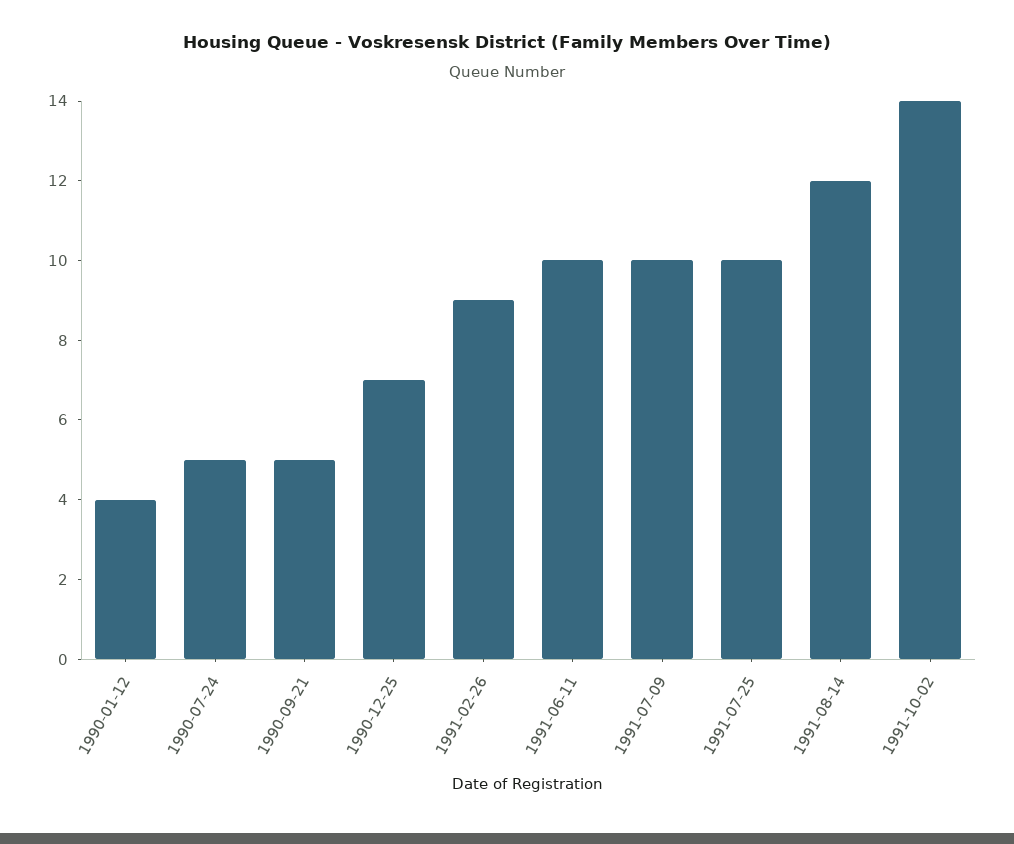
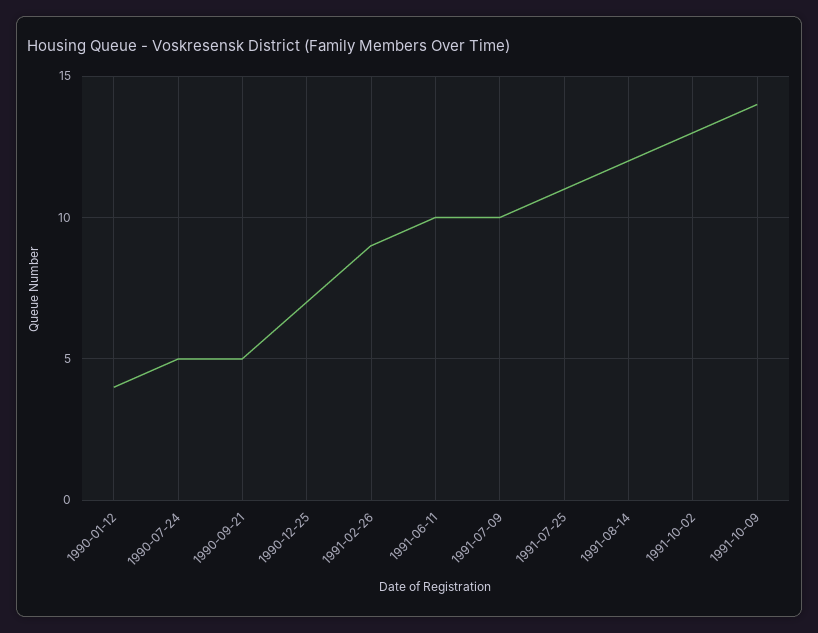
1991-07-25: 10 -> 11
1991-10-02: 14 -> 13
1991-10-09: none -> 14

